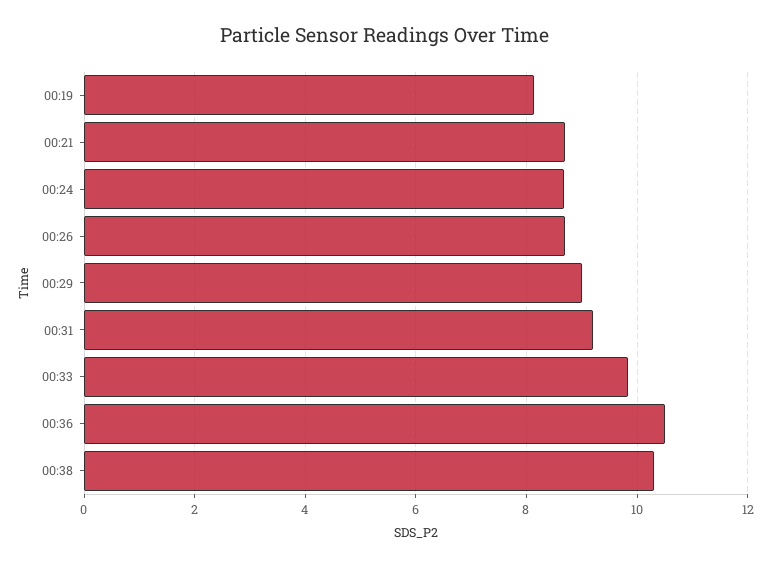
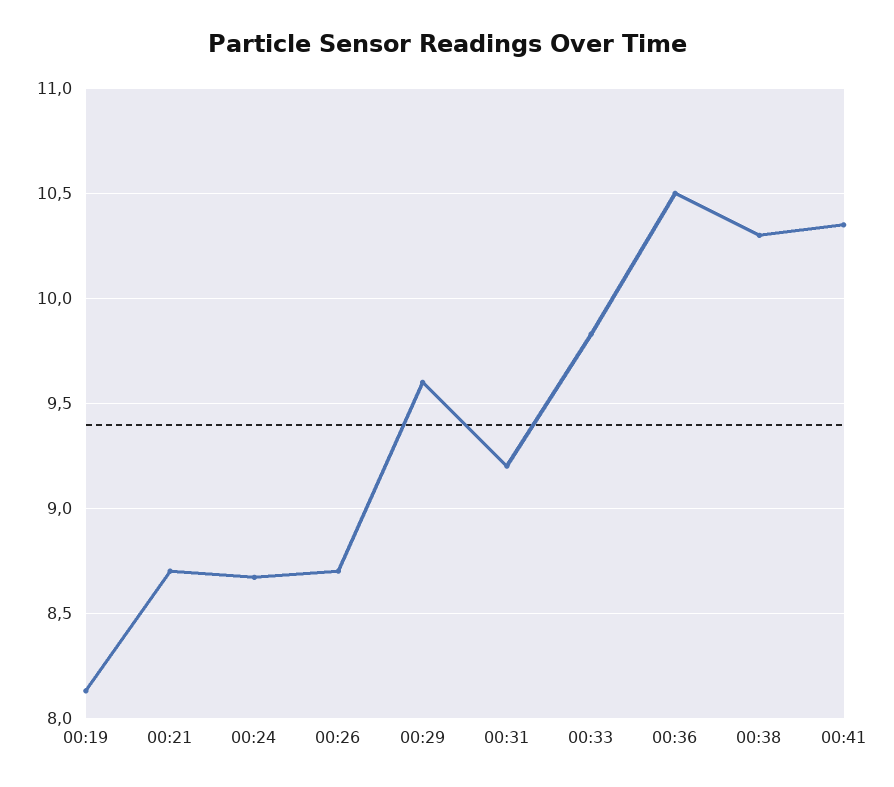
00:29: 9 -> 9.6
00:41: none -> 10.35

